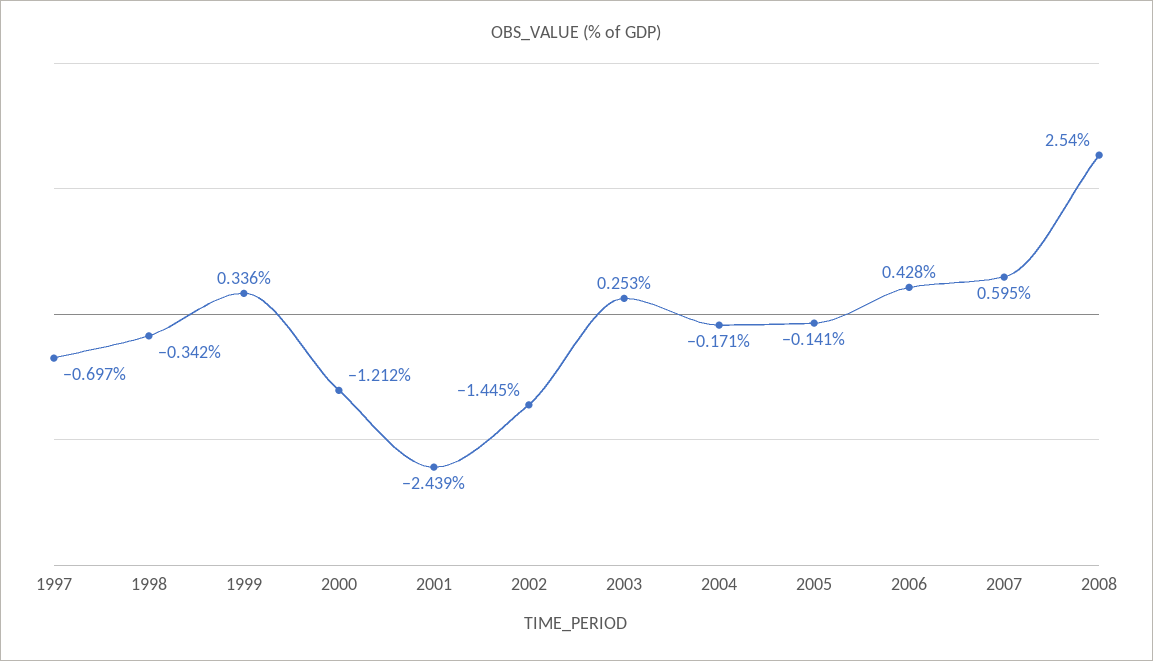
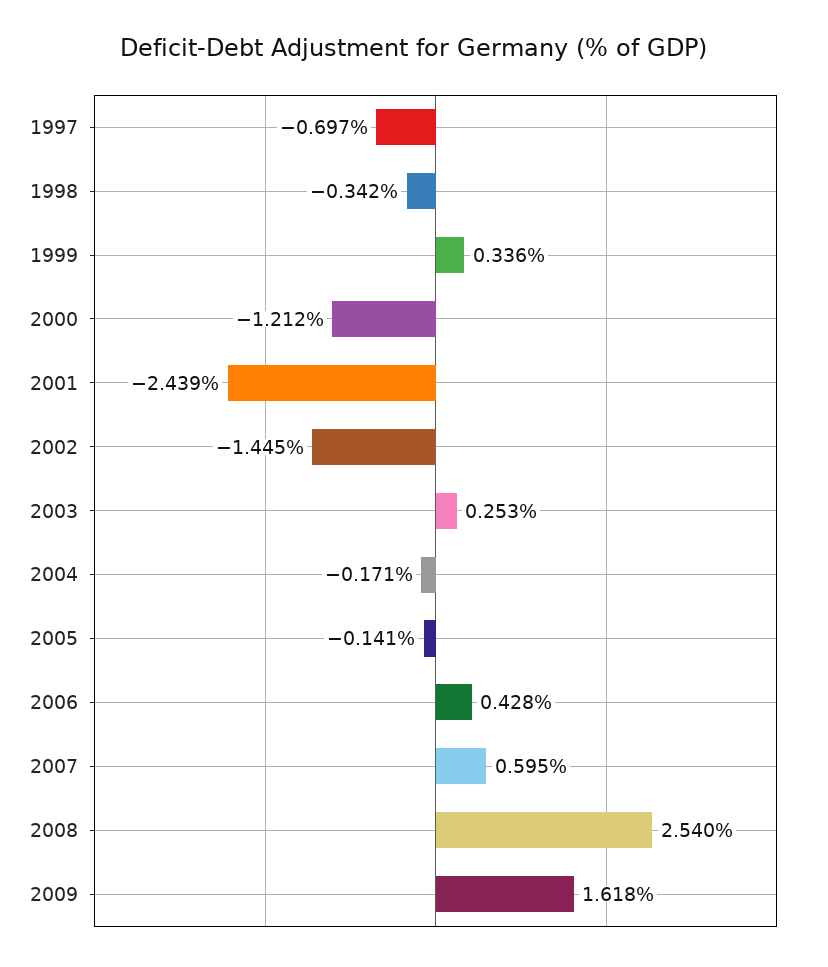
2009: none -> 1.618

